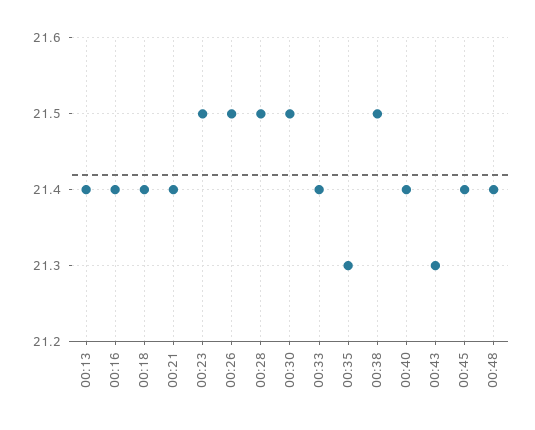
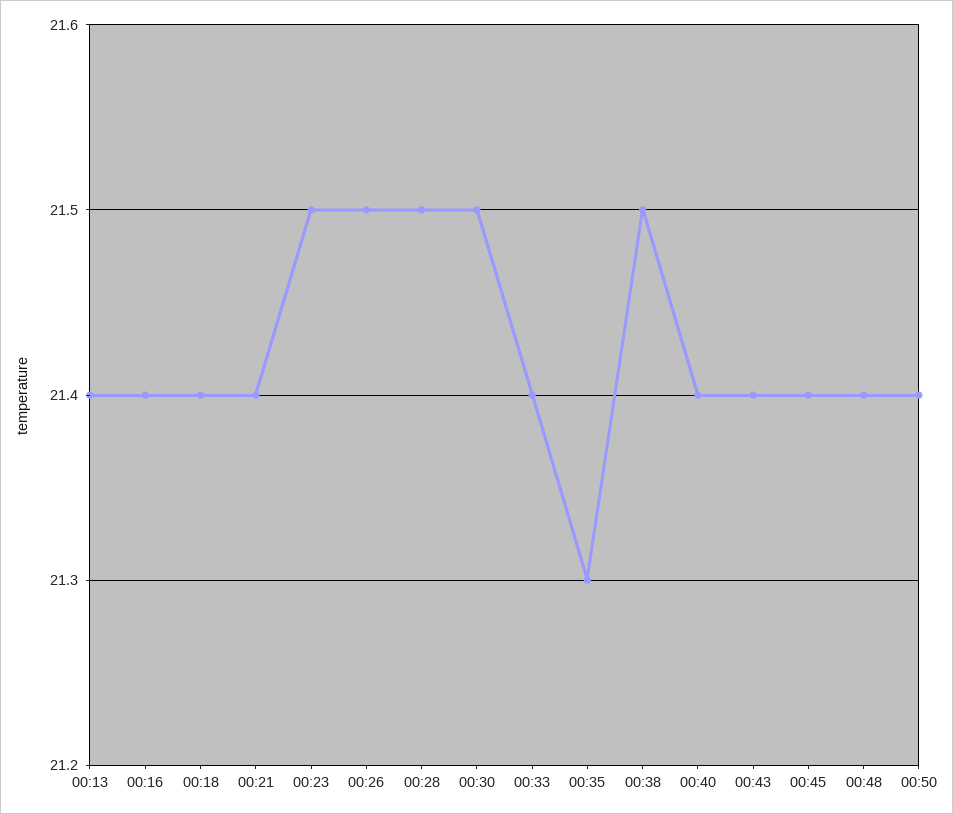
00:43: 21.3 -> 21.4
00:50: none -> 21.4

